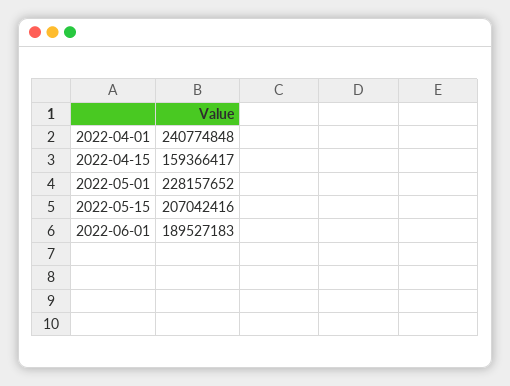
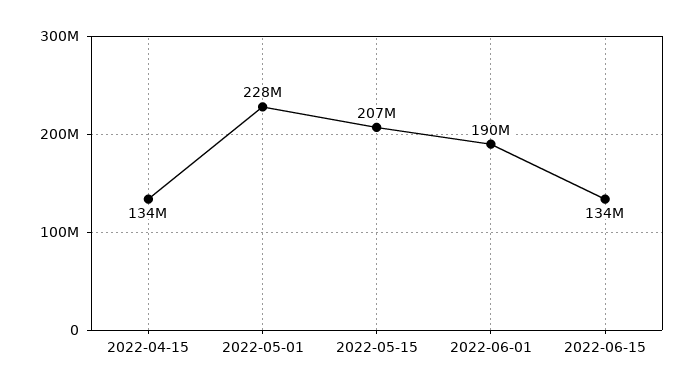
2022-04-01: 240774848 -> none
2022-04-15: 159366417 -> 134000000
2022-06-15: none -> 134000000

